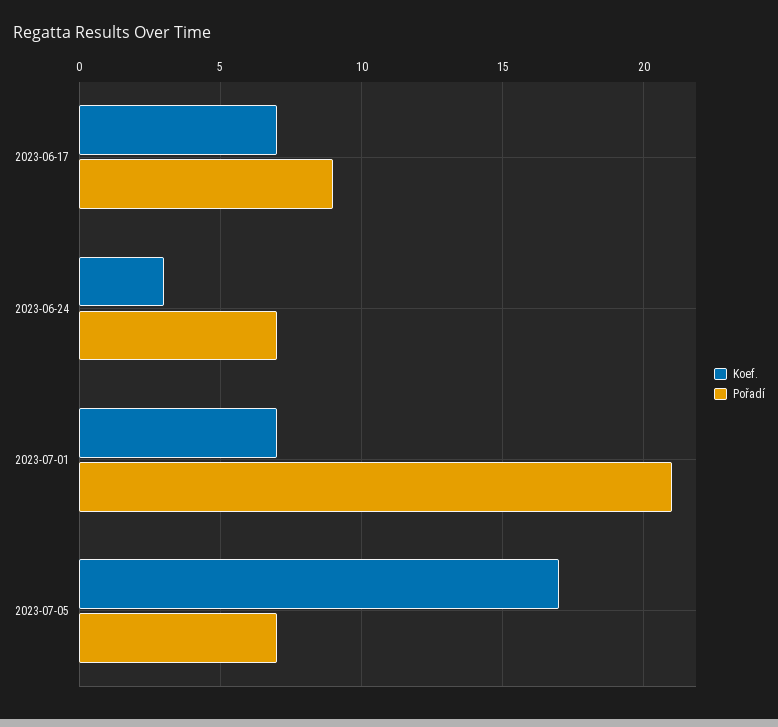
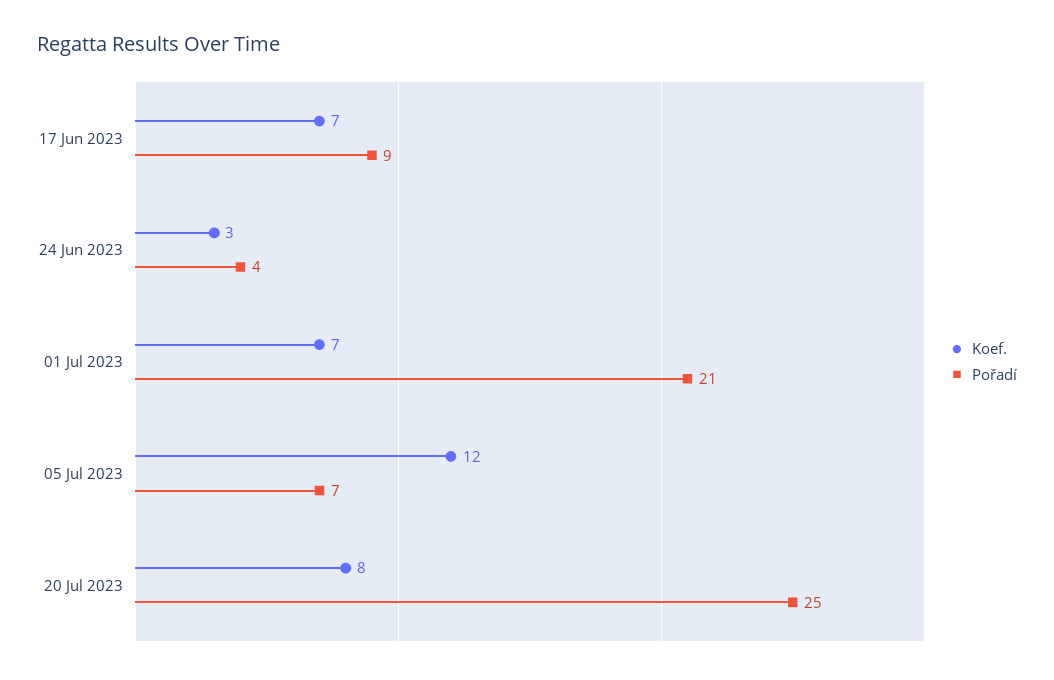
Pořadí, 2023-06-24: 7 -> 4
Koef., 2023-07-05: 17 -> 12
Koef., 20 Jul 2023: none -> 8
Pořadí, 20 Jul 2023: none -> 25

